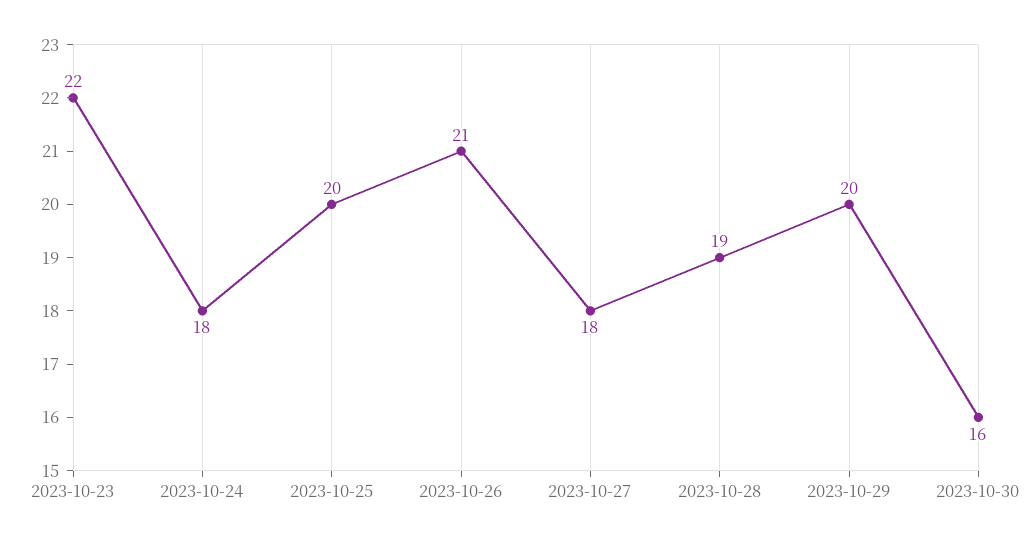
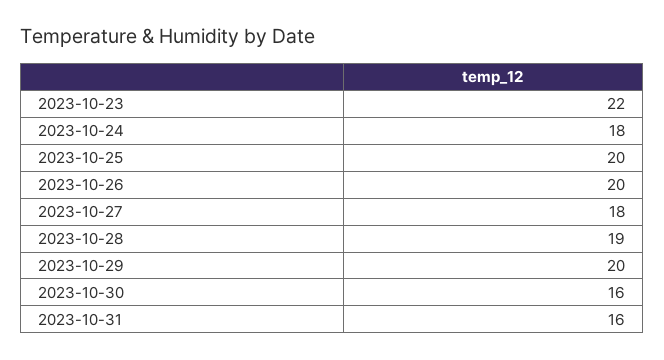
2023-10-26: 21 -> 20
2023-10-31: none -> 16

